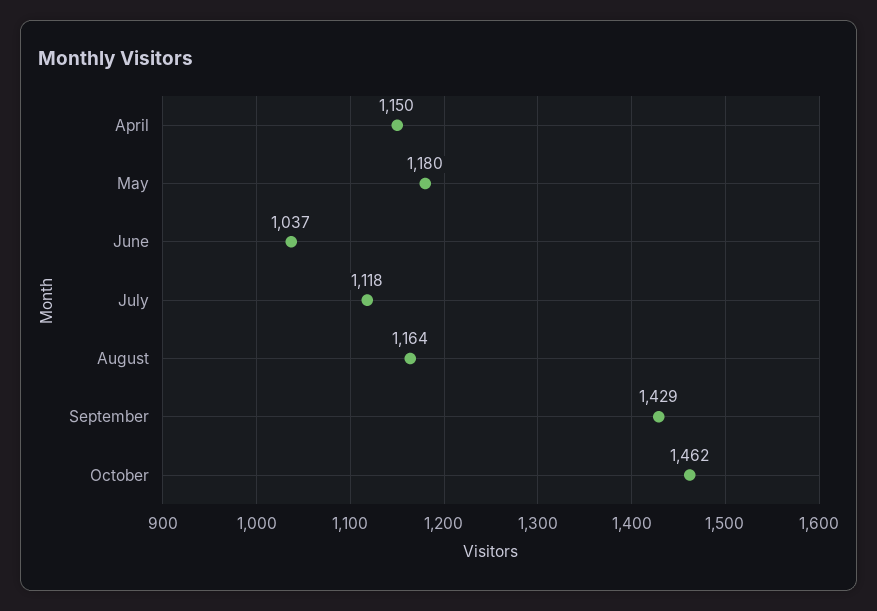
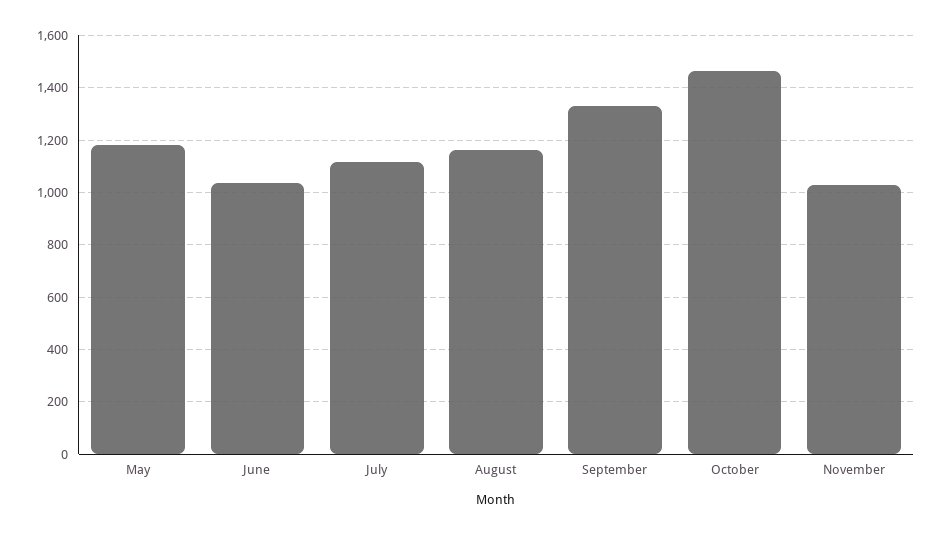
April: 1150 -> none
September: 1429 -> 1325
November: none -> 1025

